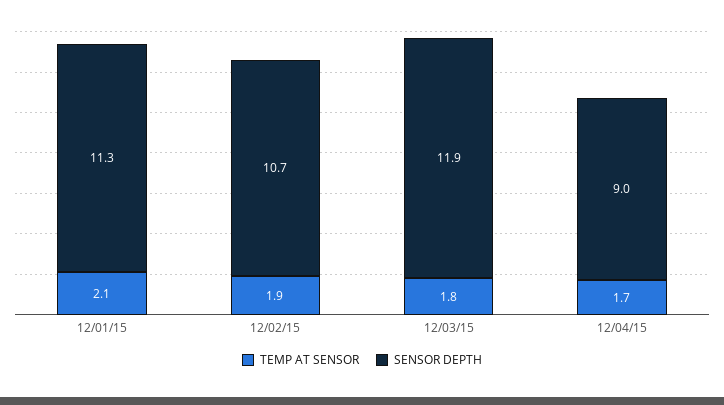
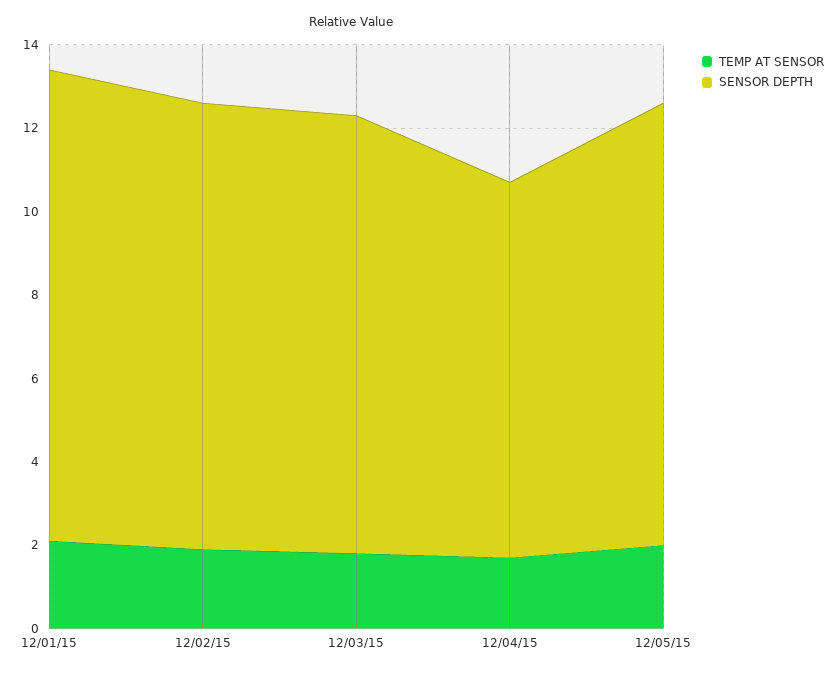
SENSOR DEPTH, 12/03/15: 11.9 -> 10.5
TEMP AT SENSOR, 12/05/15: none -> 2
SENSOR DEPTH, 12/05/15: none -> 10.5

